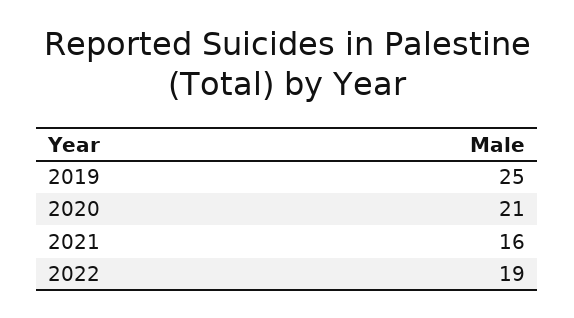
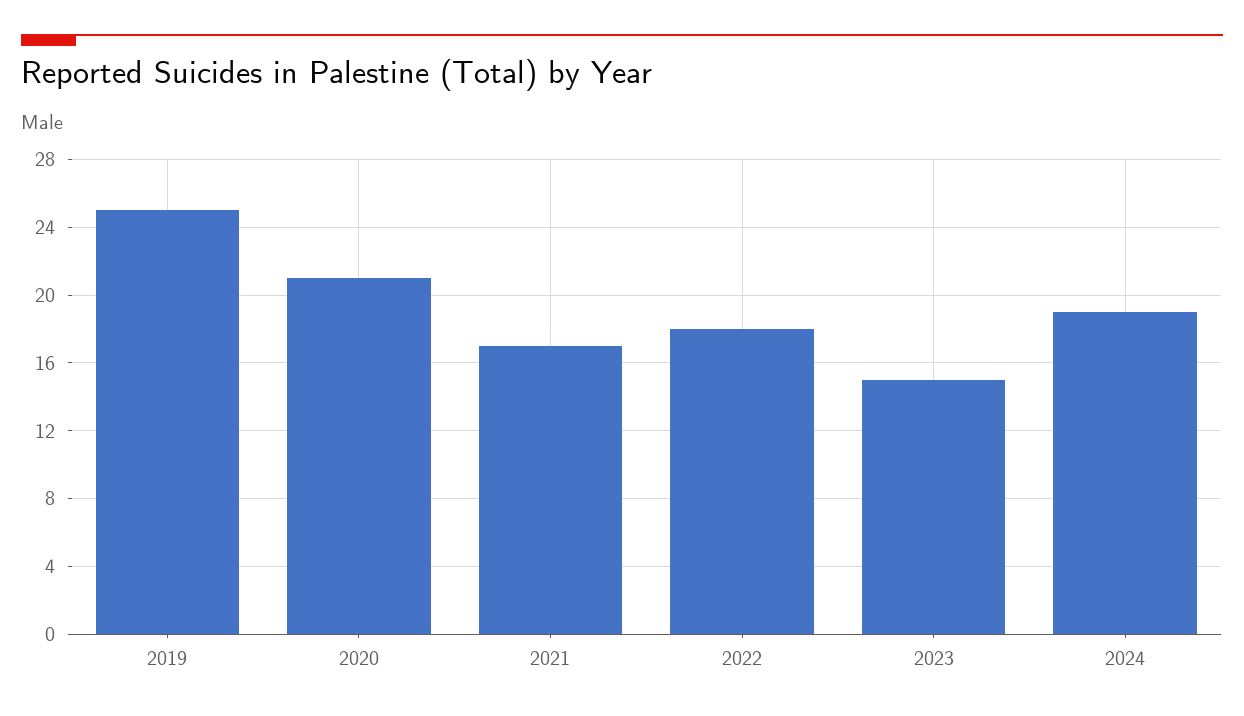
2021: 16 -> 17
2022: 19 -> 18
2023: none -> 15
2024: none -> 19

